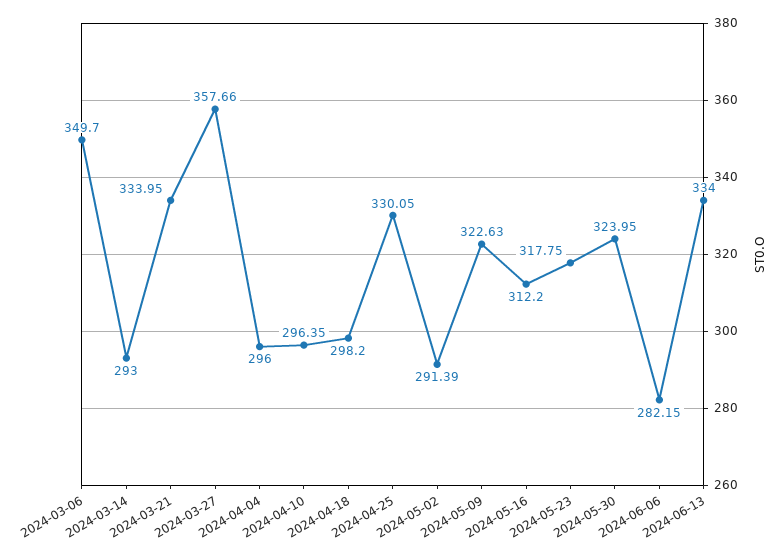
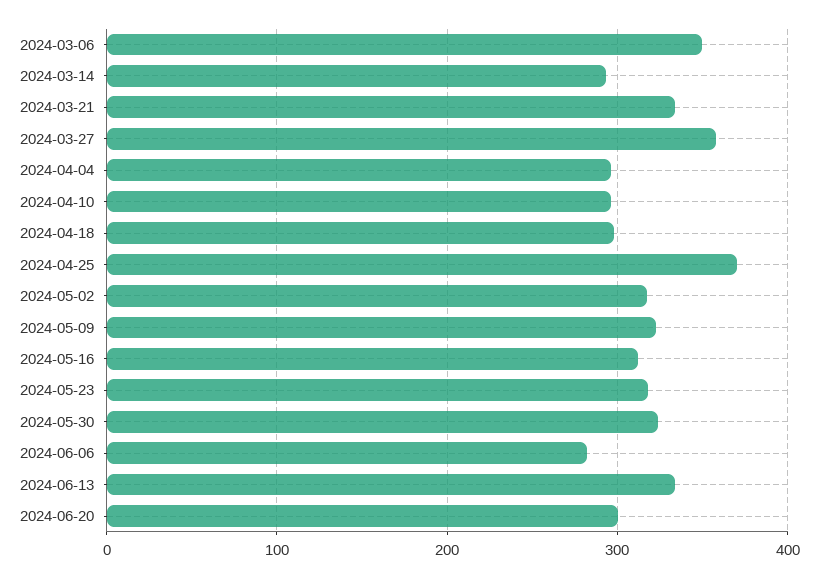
2024-04-25: 330.05 -> 370
2024-05-02: 291.39 -> 320
2024-06-20: none -> 300

